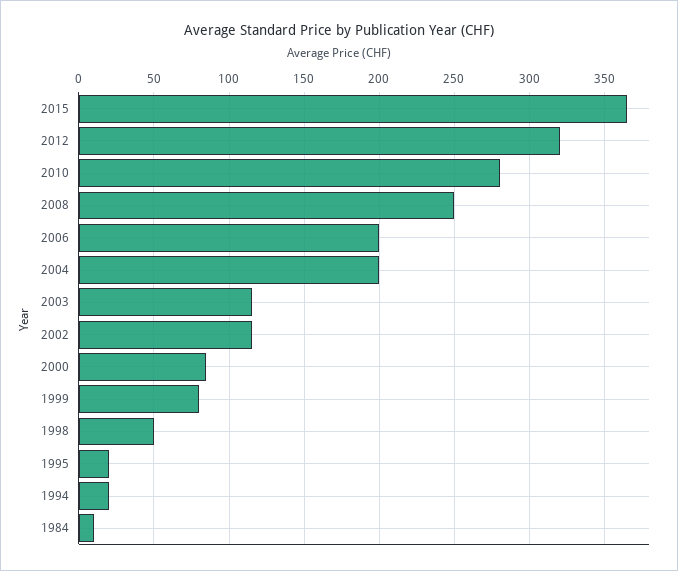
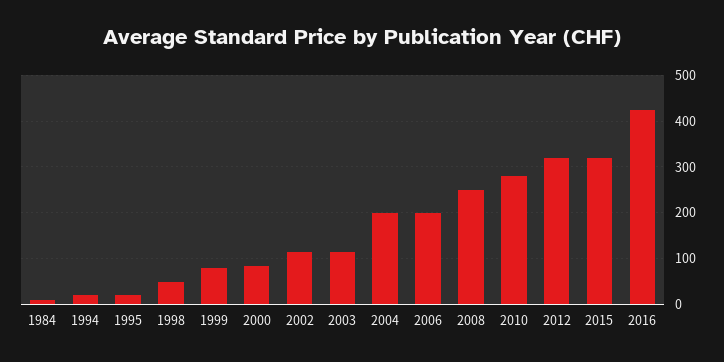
2015: 365 -> 320
2016: none -> 420

